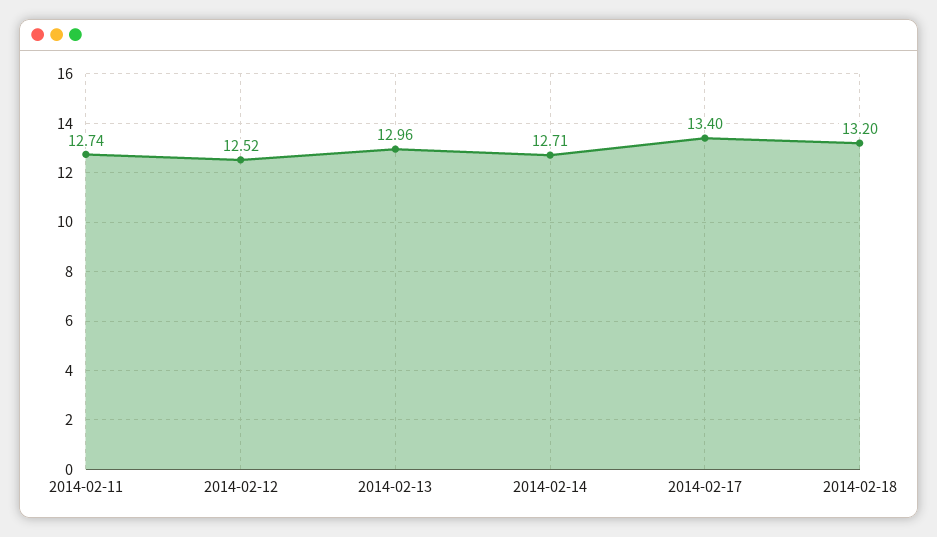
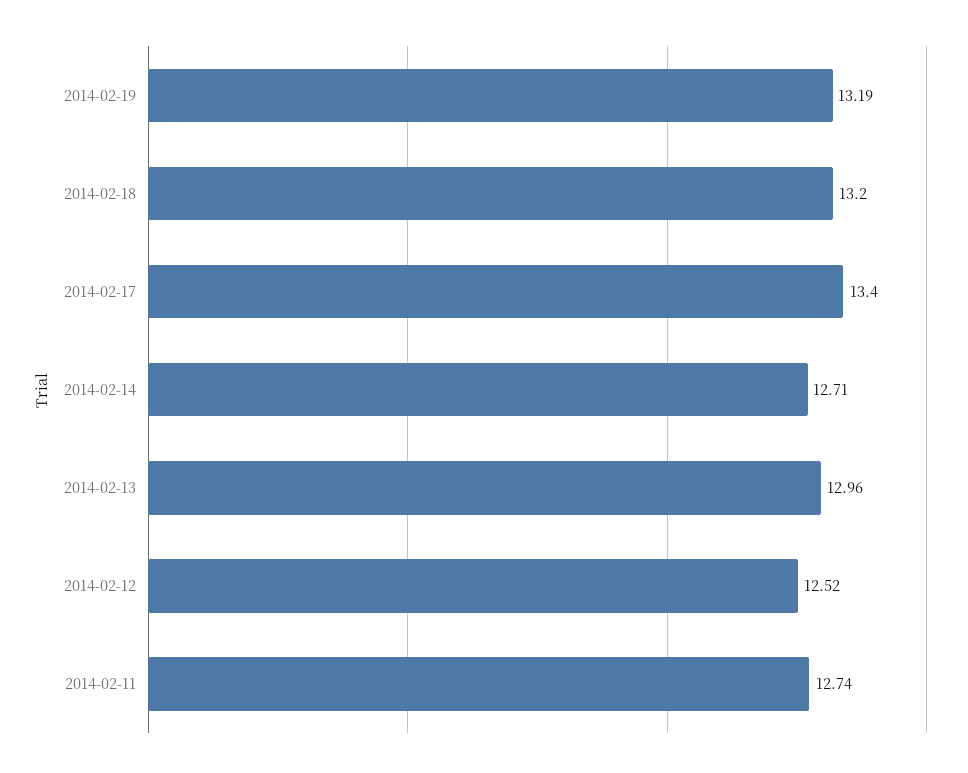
2014-02-19: none -> 13.19

